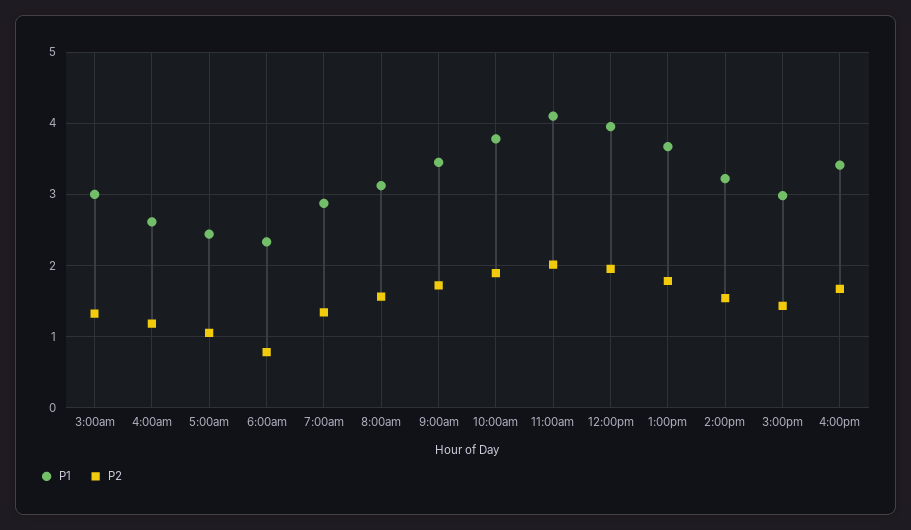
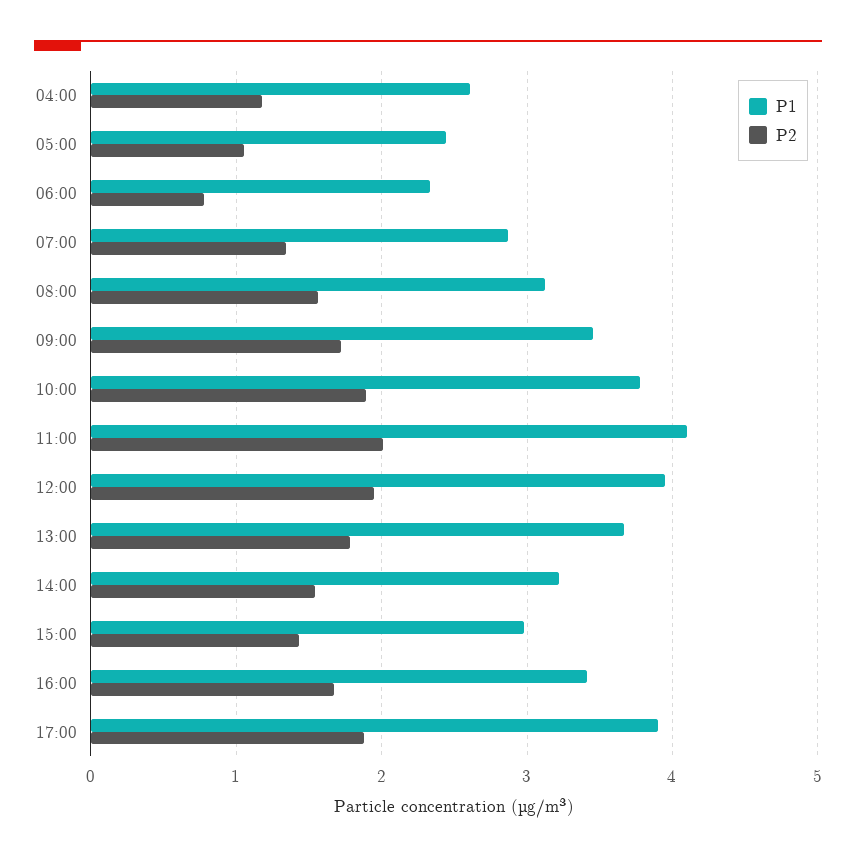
P1, 3:00am: 3 -> none
P2, 3:00am: 1.3 -> none
P1, 17:00: none -> 3.9
P2, 17:00: none -> 1.9

